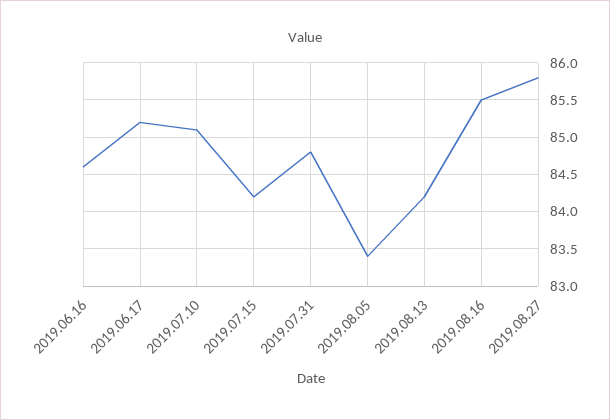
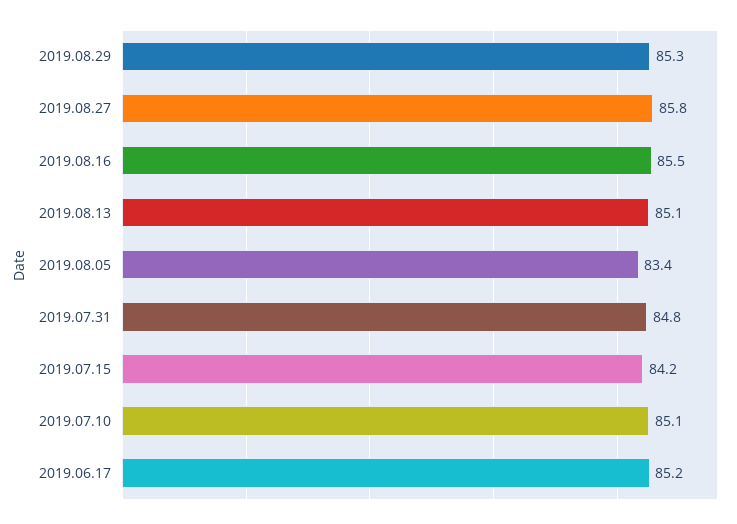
2019.06.16: 84.6 -> none
2019.08.13: 84.2 -> 85.1
2019.08.29: none -> 85.3

